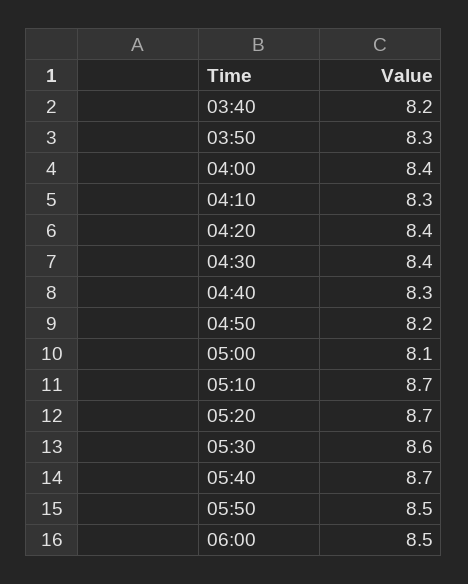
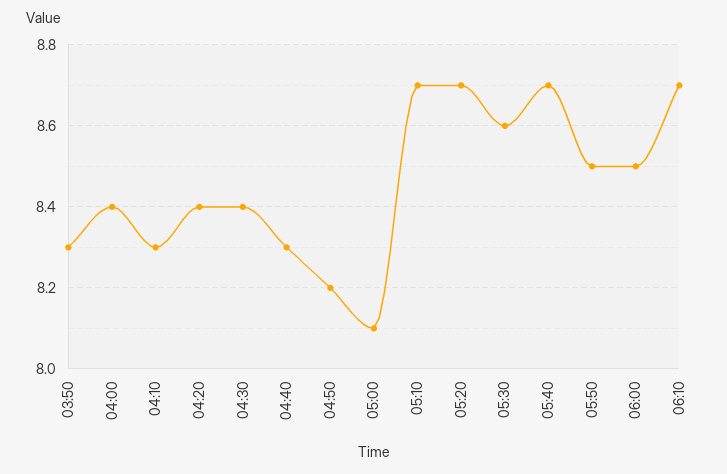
03:40: 8.2 -> none
06:10: none -> 8.7

